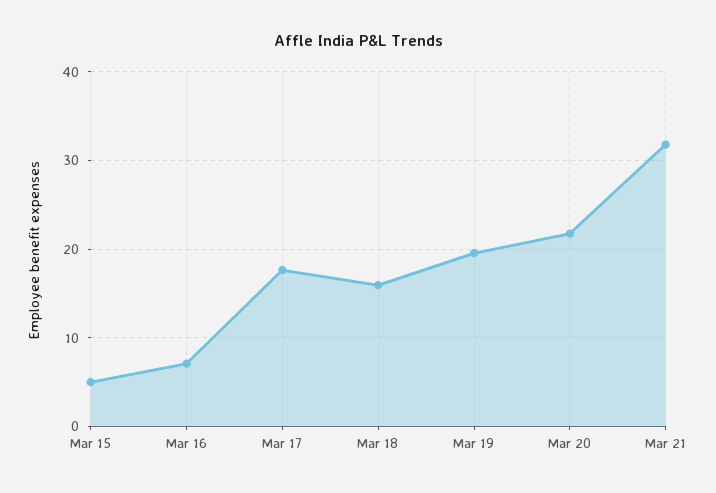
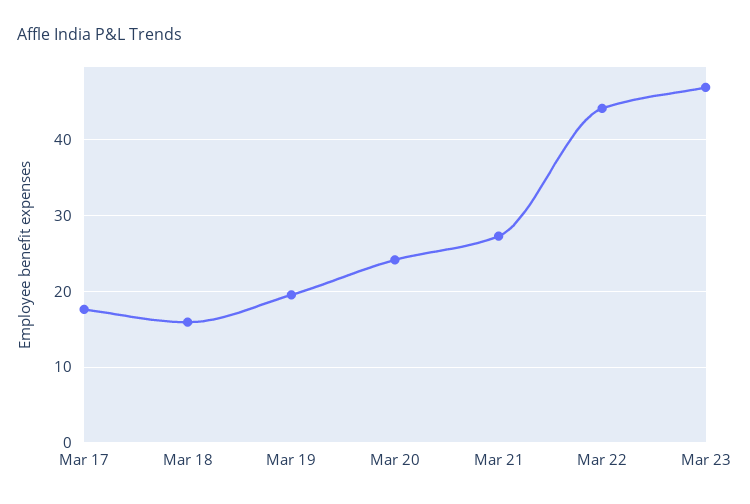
Mar 15: 5 -> none
Mar 16: 7 -> none
Mar 20: 22 -> 24
Mar 21: 32 -> 27
Mar 22: none -> 44
Mar 23: none -> 47

